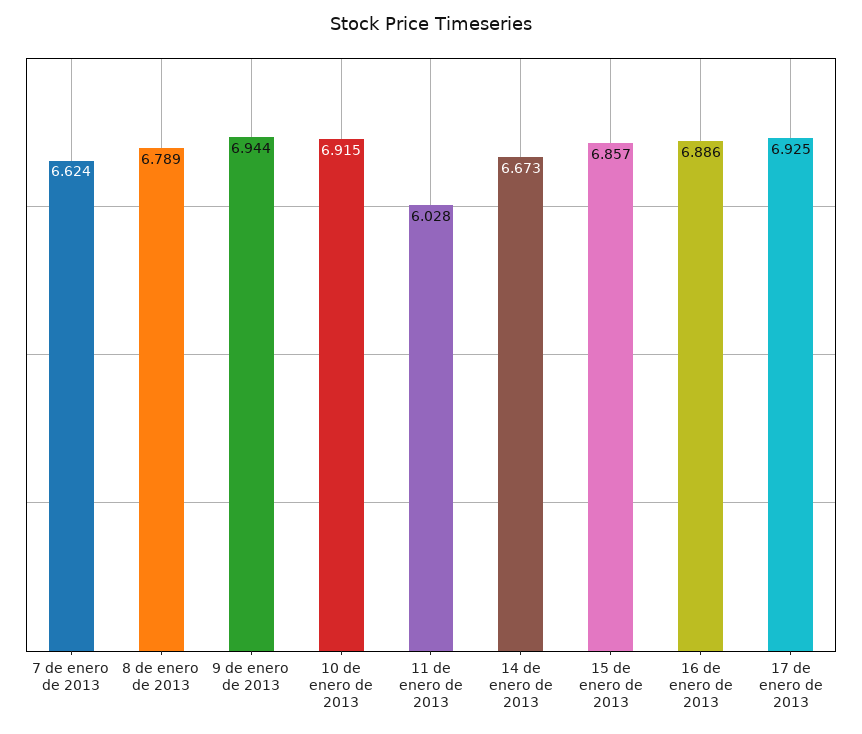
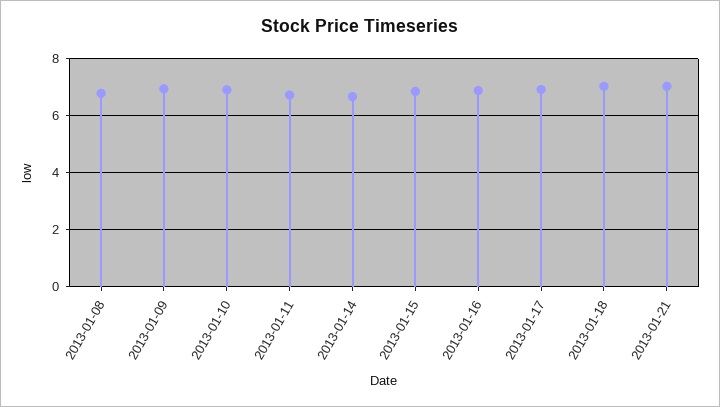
7 de enero de 2013: 6.624 -> none
11 de enero de 2013: 6.028 -> 6.75
2013-01-18: none -> 7
2013-01-21: none -> 7

